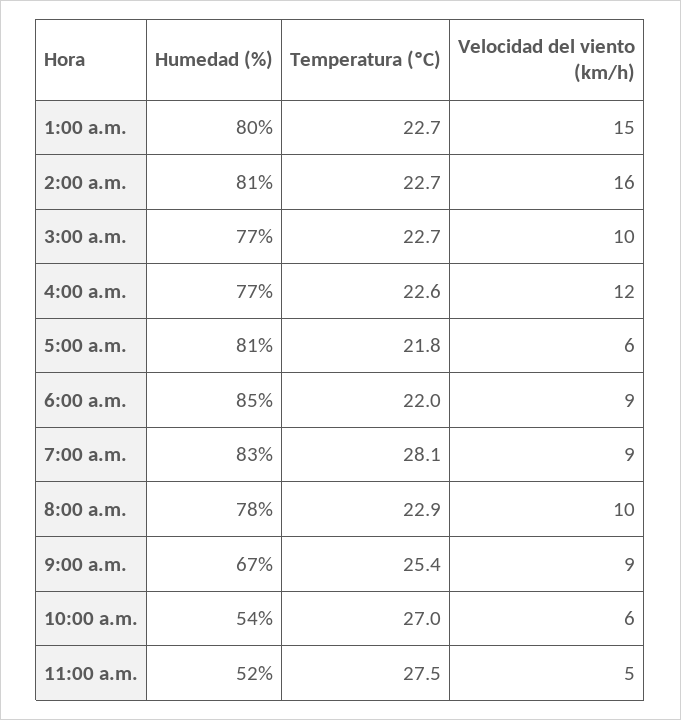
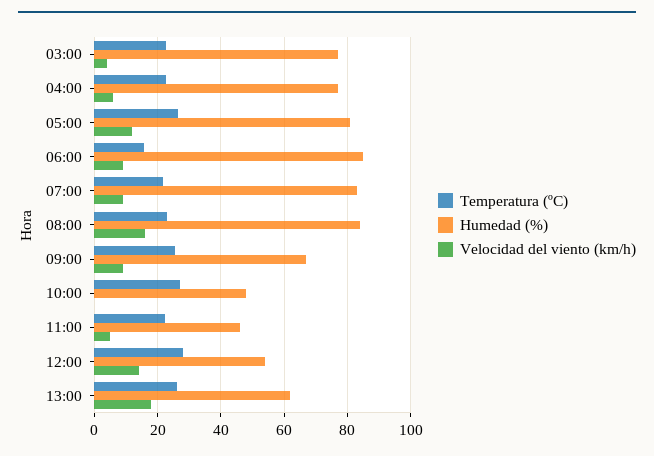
Humedad (%), 1:00 a.m.: 80 -> none
Temperatura (ºC), 1:00 a.m.: 22.7 -> none
Velocidad del viento (km/h), 1:00 a.m.: 15 -> none
Humedad (%), 2:00 a.m.: 81 -> none
Temperatura (ºC), 2:00 a.m.: 22.7 -> none
Velocidad del viento (km/h), 2:00 a.m.: 16 -> none
Velocidad del viento (km/h), 3:00 a.m.: 10 -> 4
Velocidad del viento (km/h), 4:00 a.m.: 12 -> 6
Temperatura (ºC), 5:00 a.m.: 21.8 -> 26
Velocidad del viento (km/h), 5:00 a.m.: 6 -> 12
Temperatura (ºC), 6:00 a.m.: 22 -> 16
Temperatura (ºC), 7:00 a.m.: 28.1 -> 22
Humedad (%), 8:00 a.m.: 78 -> 84
Velocidad del viento (km/h), 8:00 a.m.: 10 -> 16
Humedad (%), 10:00 a.m.: 54 -> 48
Velocidad del viento (km/h), 10:00 a.m.: 6 -> 0
Humedad (%), 11:00 a.m.: 52 -> 46
Temperatura (ºC), 11:00 a.m.: 27.5 -> 22
Temperatura (ºC), 12:00: none -> 28
Humedad (%), 12:00: none -> 54
Velocidad del viento (km/h), 12:00: none -> 14
Temperatura (ºC), 13:00: none -> 26
Humedad (%), 13:00: none -> 62
Velocidad del viento (km/h), 13:00: none -> 18

